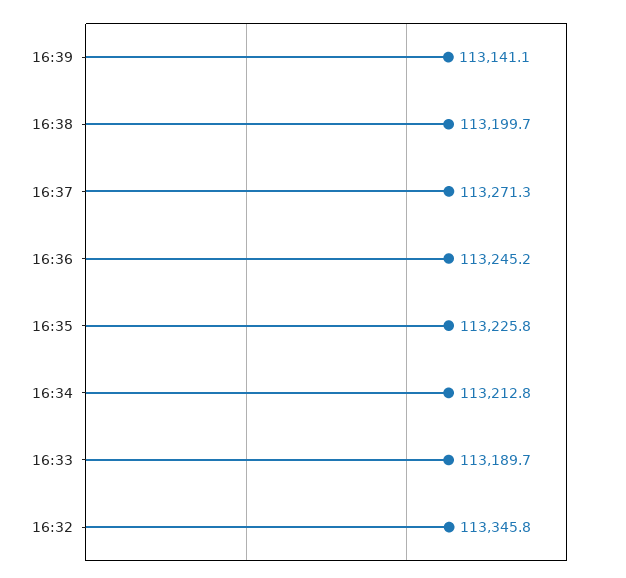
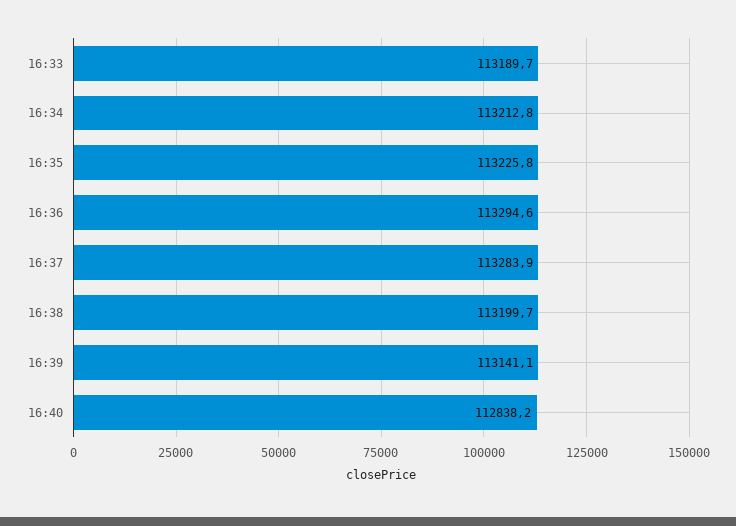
16:37: 113271.3 -> 113283.9
16:36: 113245.2 -> 113294.6
16:32: 113345.8 -> none
16:40: none -> 112838.2

